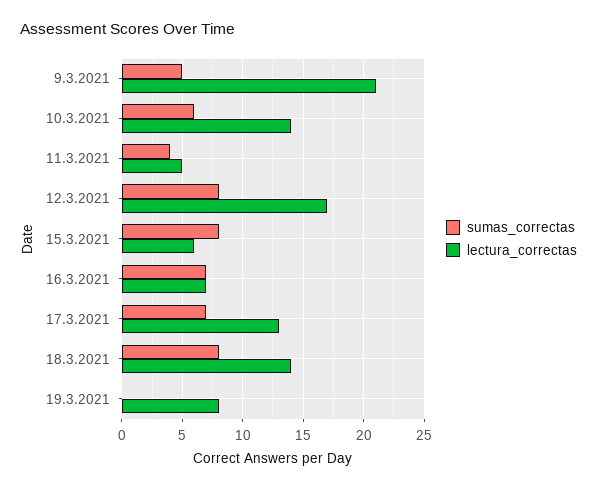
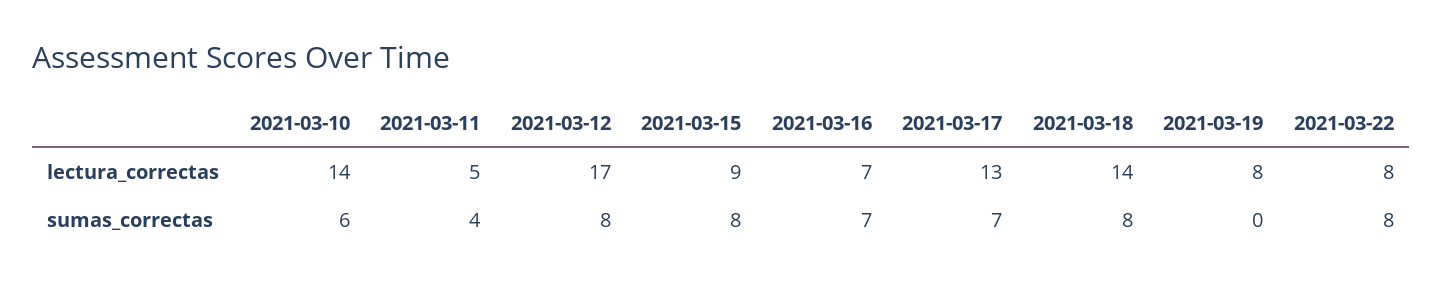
sumas_correctas, 9.3.2021: 5 -> none
lectura_correctas, 9.3.2021: 21 -> none
lectura_correctas, 15.3.2021: 6 -> 9
lectura_correctas, 2021-03-22: none -> 8
sumas_correctas, 2021-03-22: none -> 8

